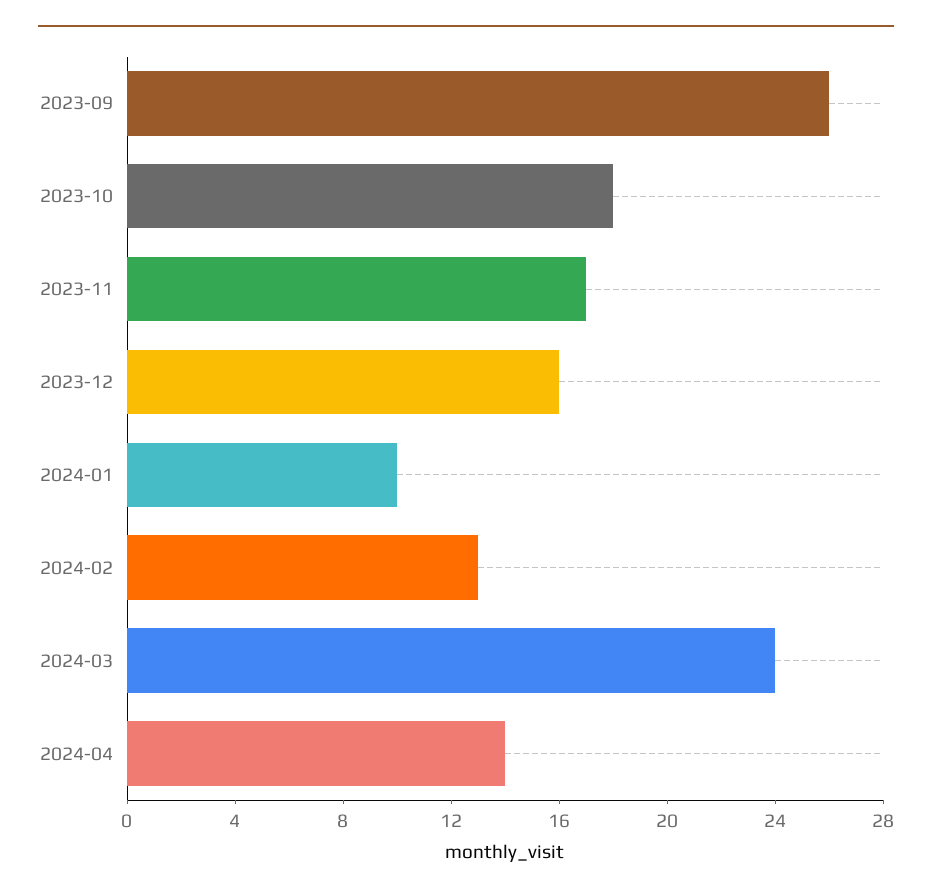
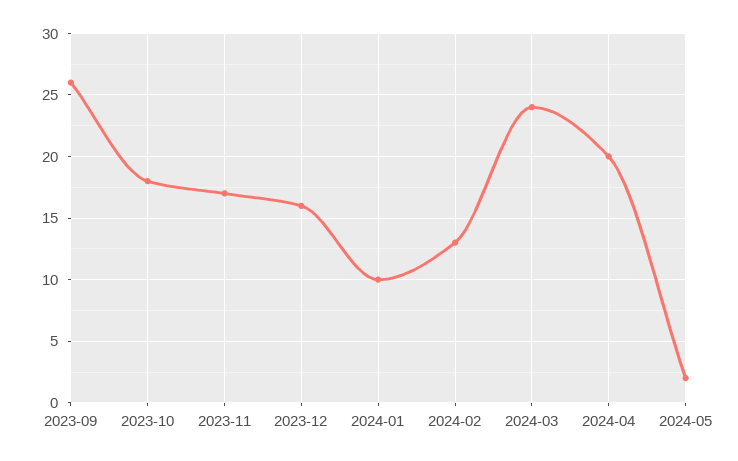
2024-04: 14 -> 20
2024-05: none -> 2

